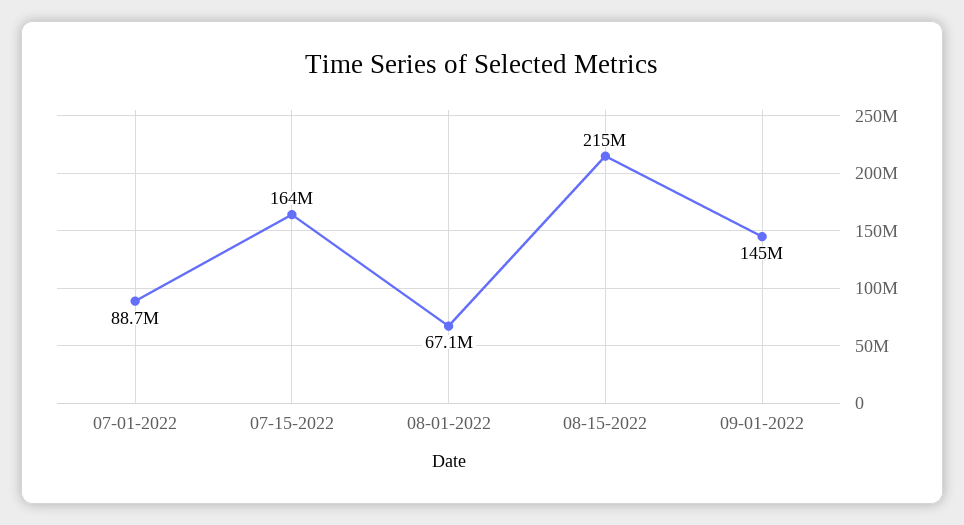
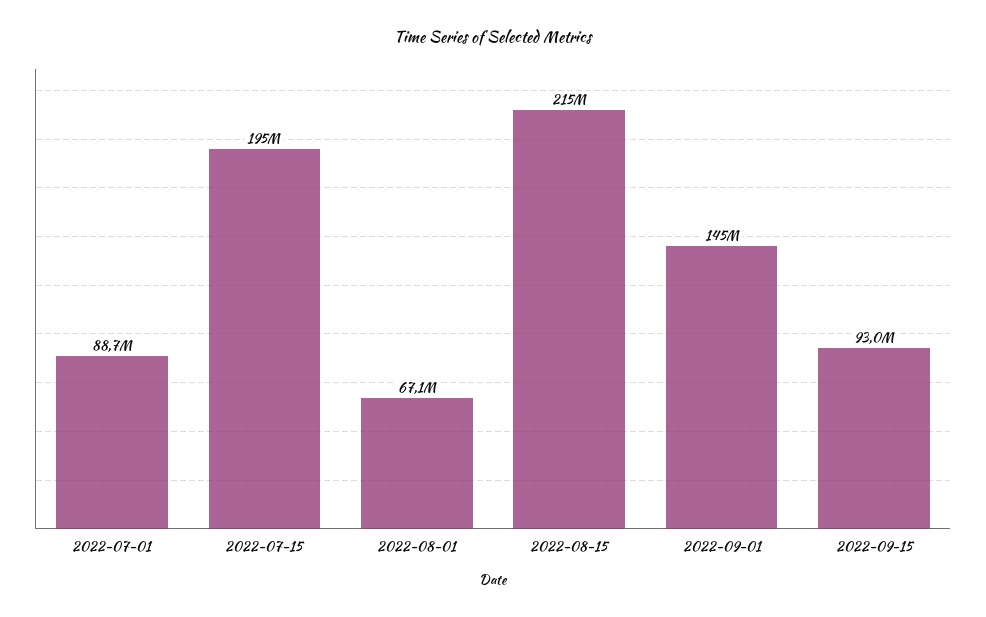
07-15-2022: 164000000 -> 195000000
2022-09-15: none -> 93000000

